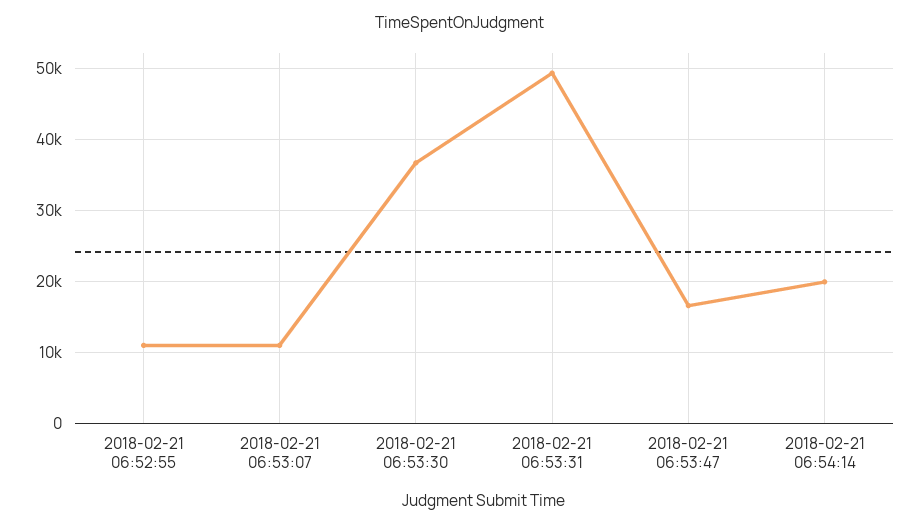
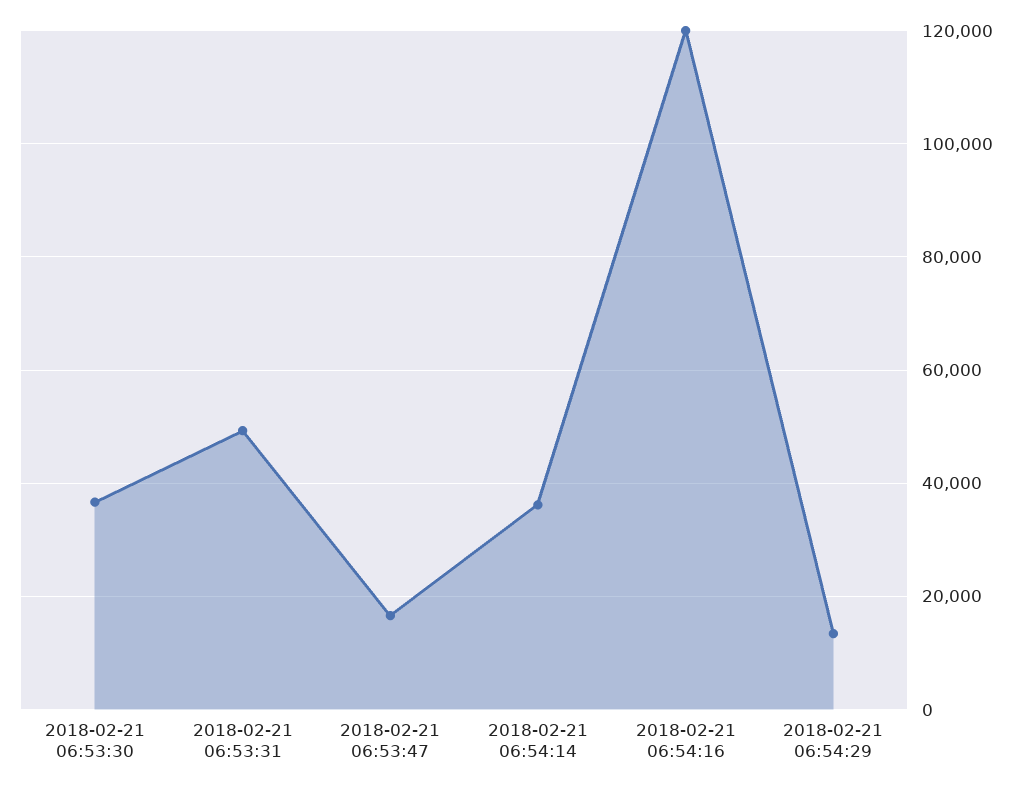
2018-02-21 06:52:55: 11000 -> none
2018-02-21 06:53:07: 11000 -> none
2018-02-21 06:54:14: 20000 -> 36000
2018-02-21 06:54:16: none -> 120000
2018-02-21 06:54:29: none -> 14000

